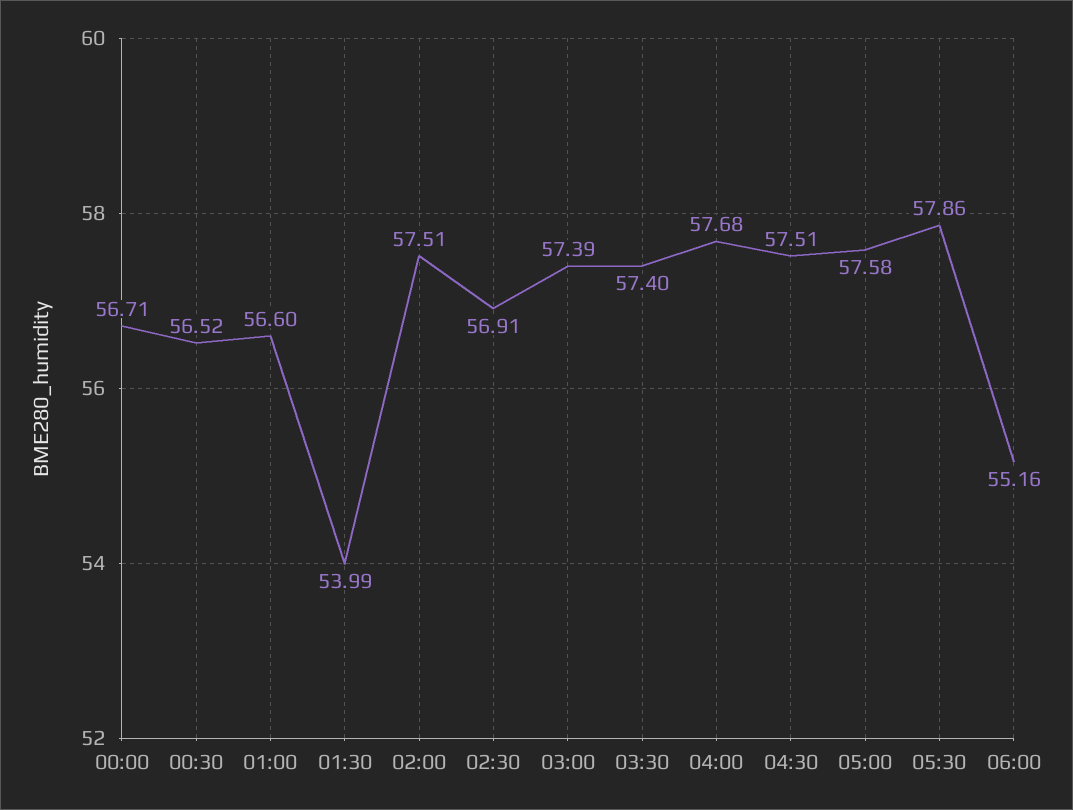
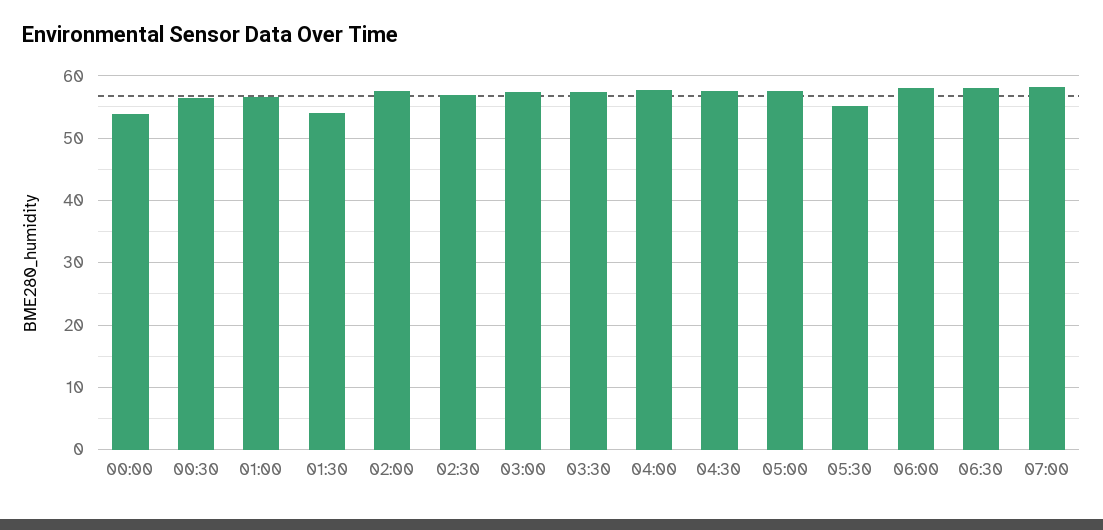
00:00: 56.71 -> 54
05:30: 57.86 -> 55
06:00: 55.16 -> 58
06:30: none -> 58
07:00: none -> 58

